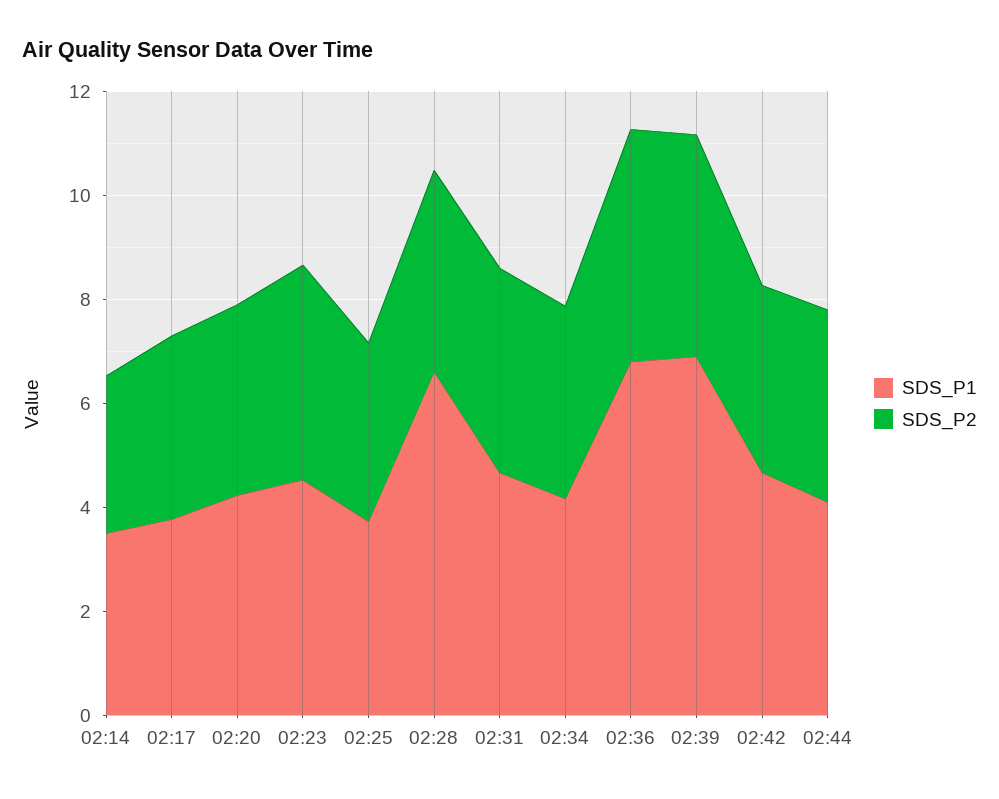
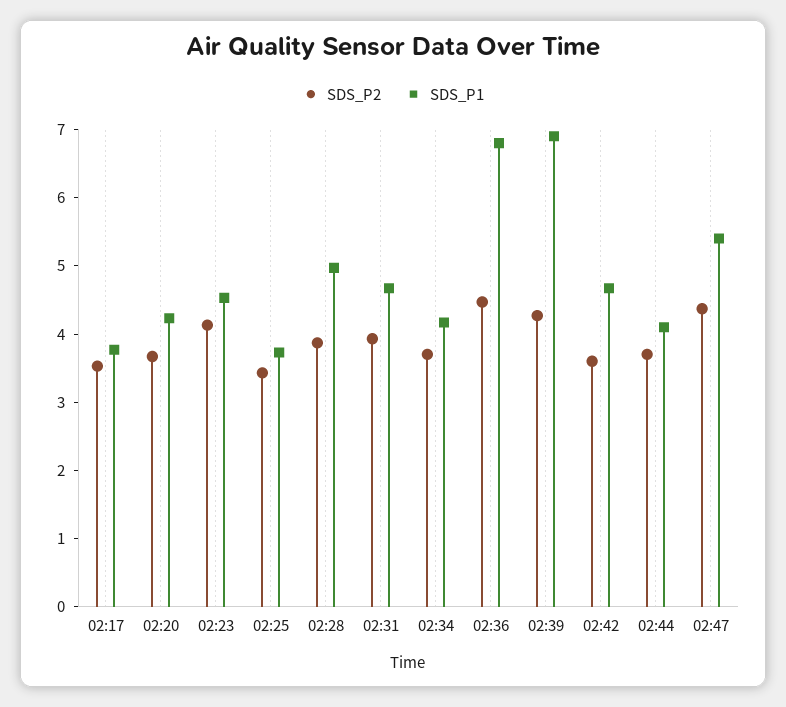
SDS_P1, 02:14: 3.5 -> none
SDS_P2, 02:14: 3 -> none
SDS_P1, 02:28: 6.5 -> 5
SDS_P2, 02:47: none -> 4.4
SDS_P1, 02:47: none -> 5.4

